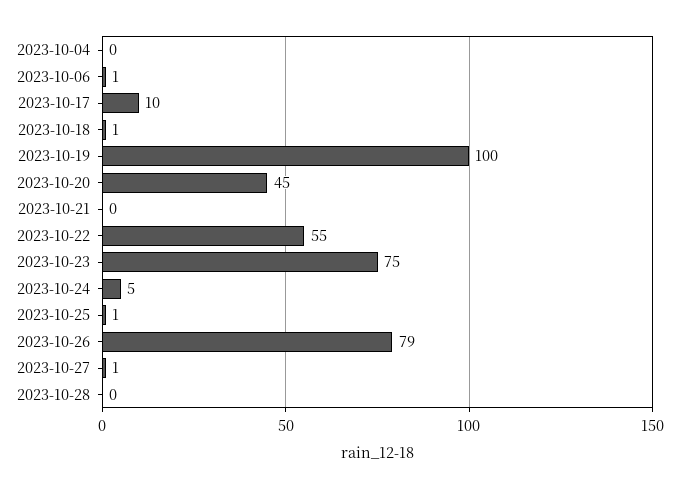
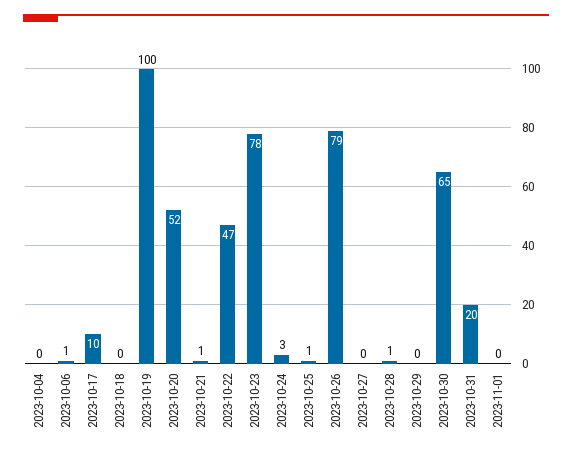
2023-10-18: 1 -> 0
2023-10-20: 45 -> 52
2023-10-21: 0 -> 1
2023-10-22: 55 -> 47
2023-10-23: 75 -> 78
2023-10-24: 5 -> 3
2023-10-27: 1 -> 0
2023-10-28: 0 -> 1
2023-10-29: none -> 0
2023-10-30: none -> 65
2023-10-31: none -> 20
2023-11-01: none -> 0

